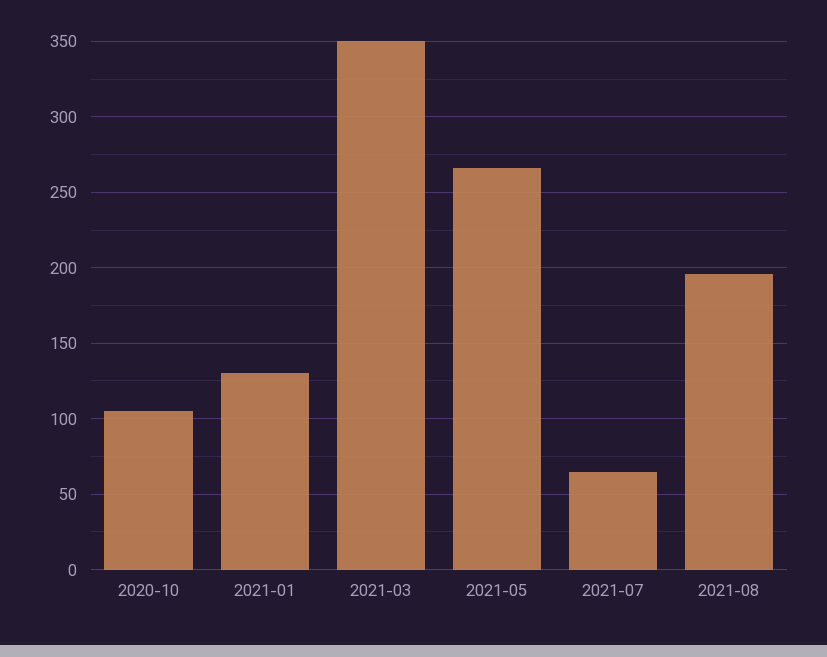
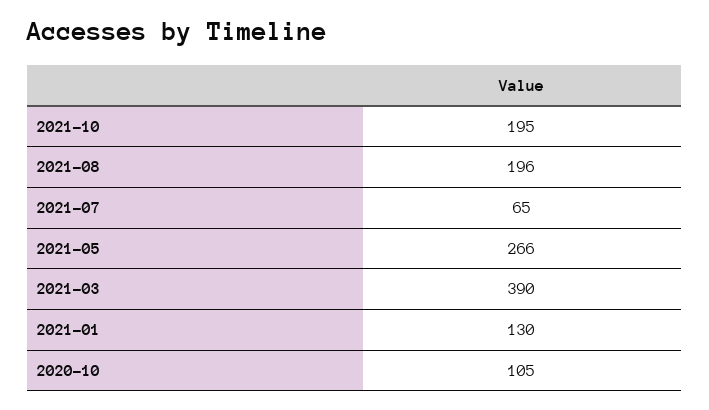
2021-03: 350 -> 390
2021-10: none -> 195

